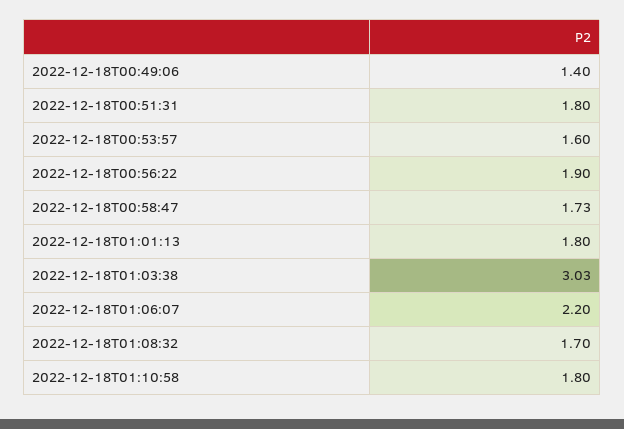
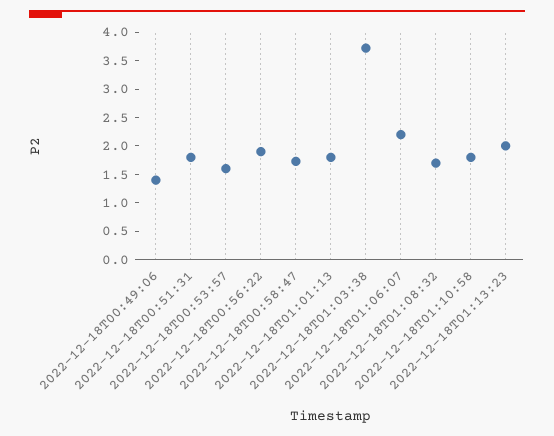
2022-12-18T01:03:38: 3.03 -> 3.75
2022-12-18T01:13:23: none -> 2

